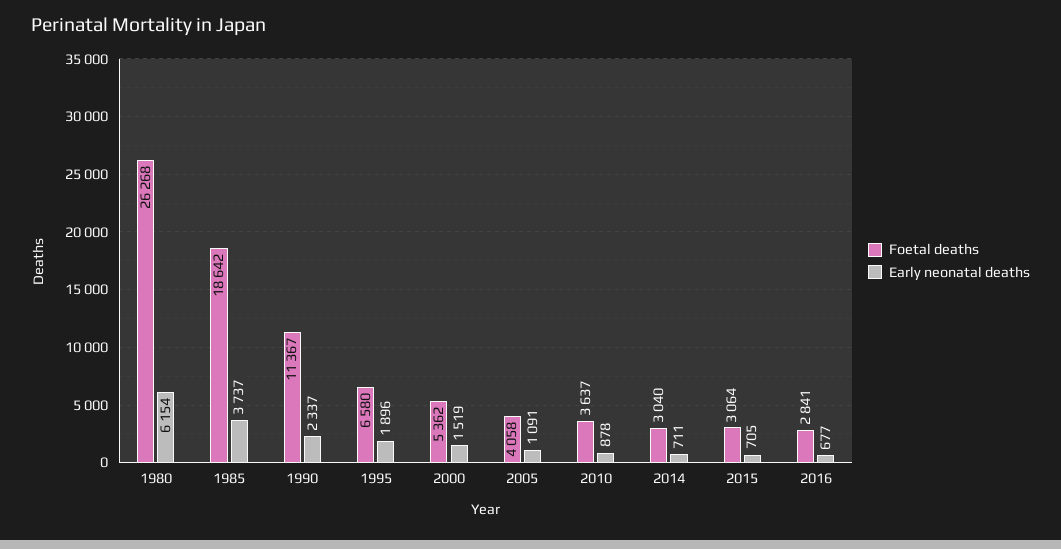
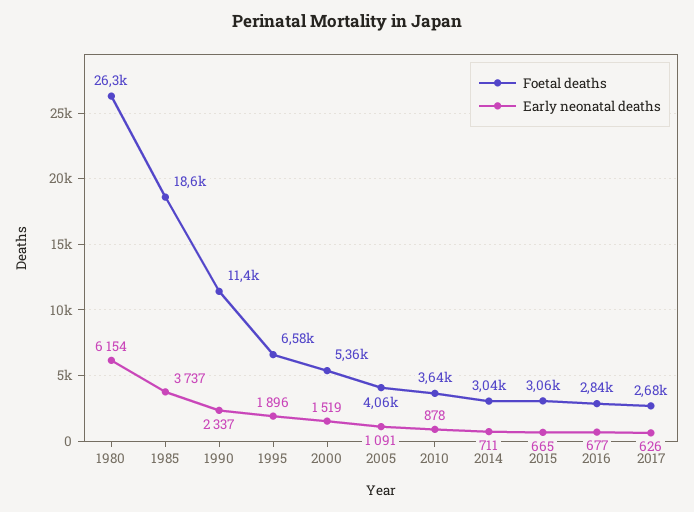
Early neonatal deaths, 2015: 705 -> 665
Foetal deaths, 2017: none -> 2680
Early neonatal deaths, 2017: none -> 626

